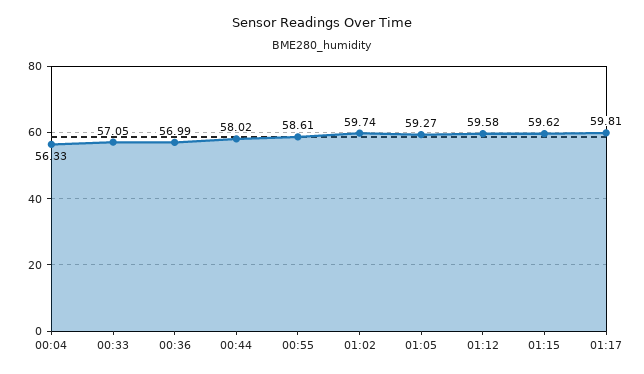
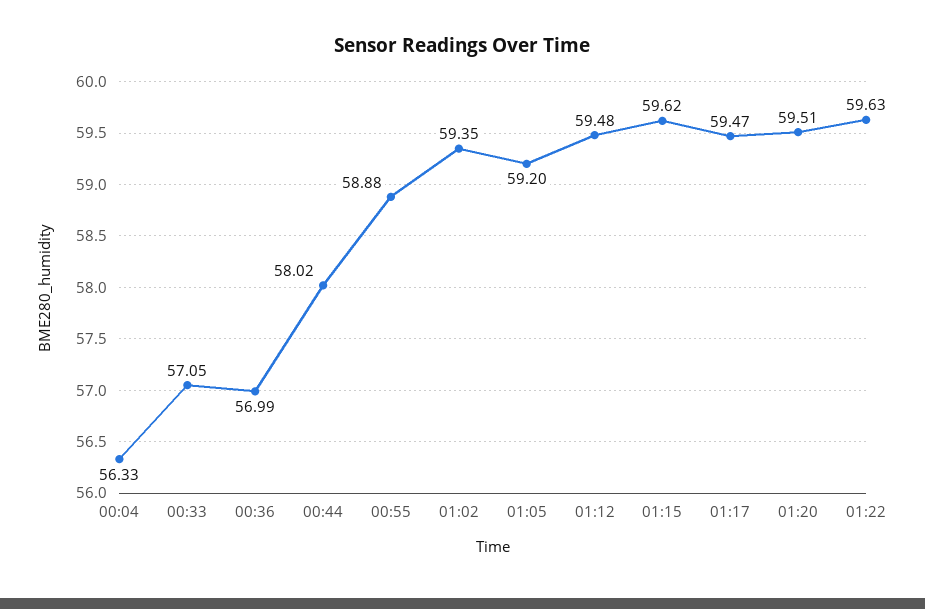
00:55: 58.61 -> 58.88
01:02: 59.74 -> 59.35
01:05: 59.27 -> 59.2
01:12: 59.58 -> 59.48
01:17: 59.81 -> 59.47
01:20: none -> 59.51
01:22: none -> 59.63

